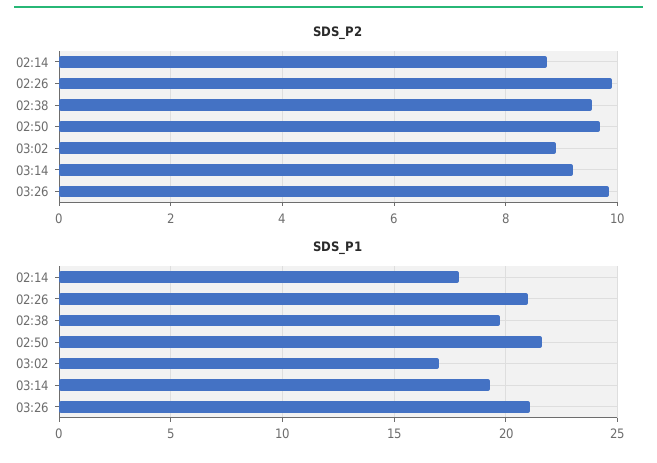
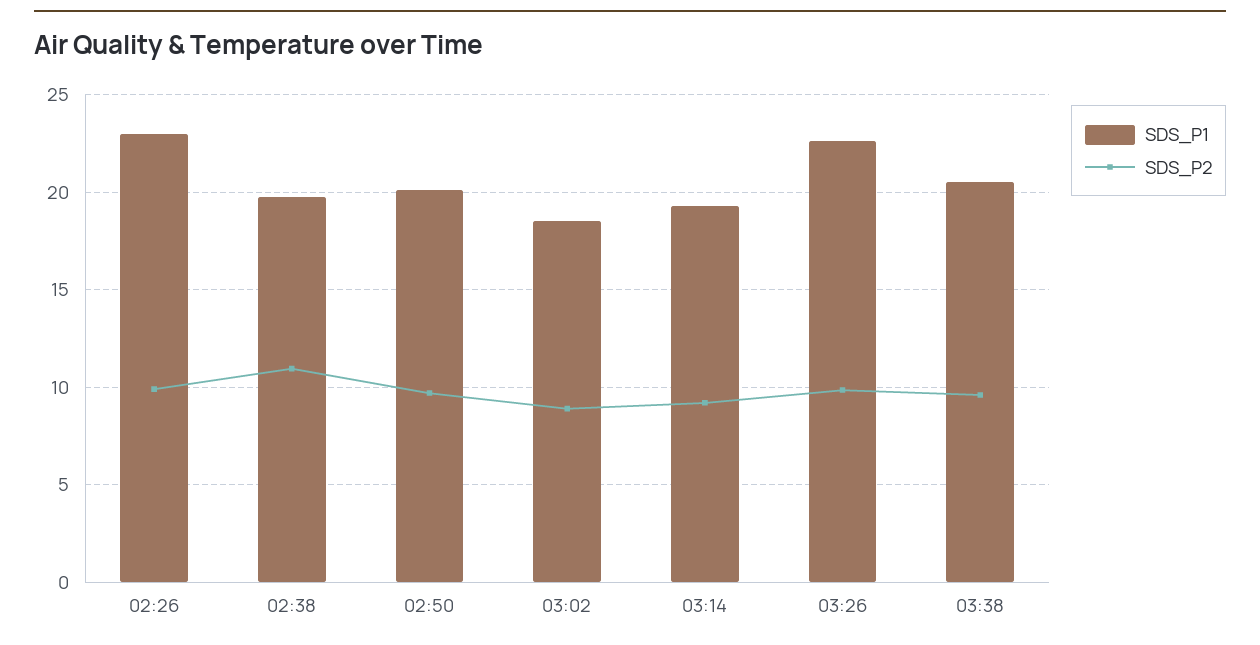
SDS_P2, 02:14: 8.8 -> none
SDS_P2, 02:38: 9.6 -> 11
SDS_P1, 02:14: 18 -> none
SDS_P1, 02:26: 21 -> 23
SDS_P1, 02:50: 21.5 -> 20
SDS_P1, 03:02: 17 -> 18.5
SDS_P1, 03:26: 21 -> 22.5
SDS_P1, 03:38: none -> 20.5
SDS_P2, 03:38: none -> 9.5

